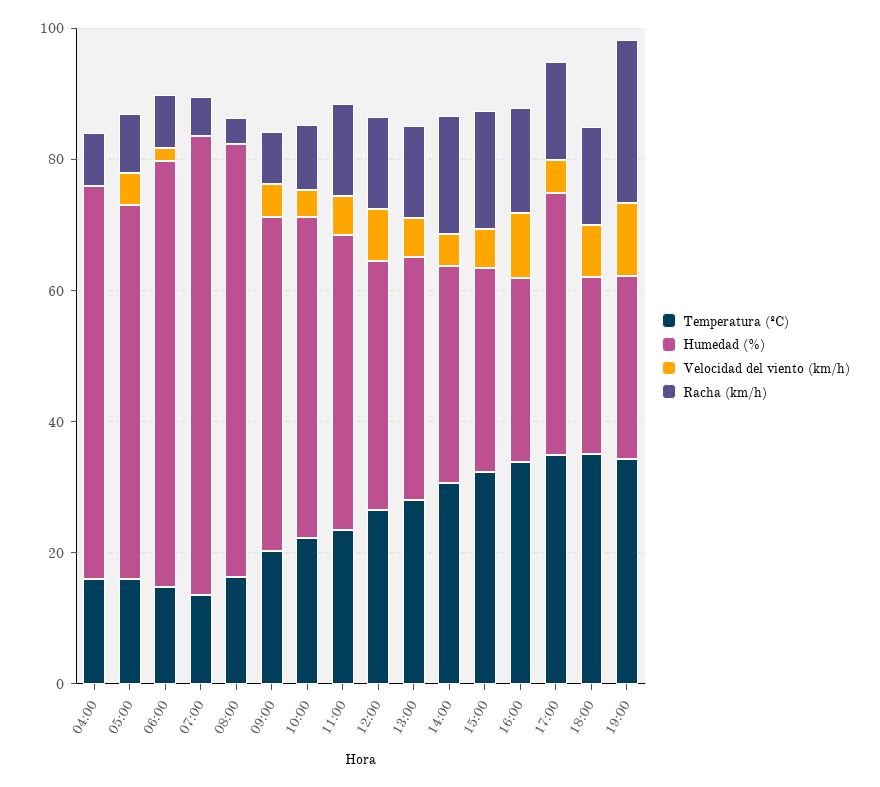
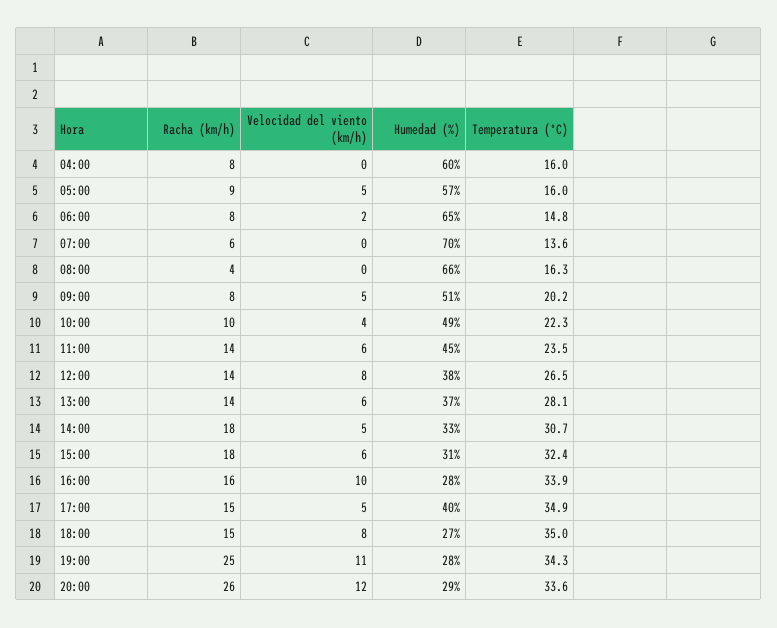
Racha (km/h), 20:00: none -> 26
Velocidad del viento (km/h), 20:00: none -> 12
Humedad (%), 20:00: none -> 29
Temperatura (ºC), 20:00: none -> 33.6

